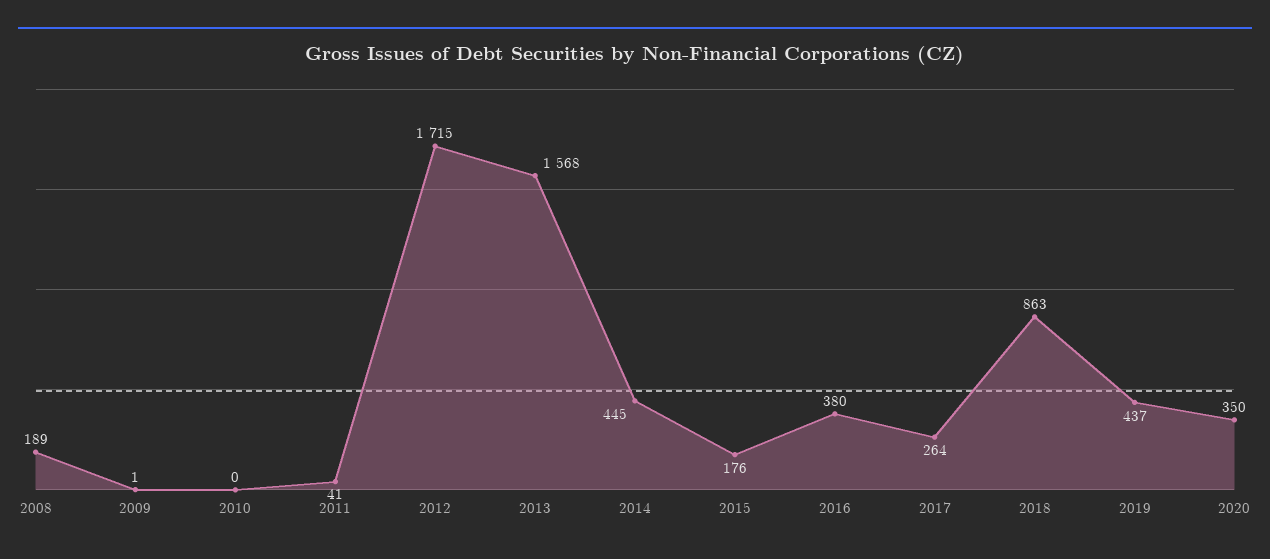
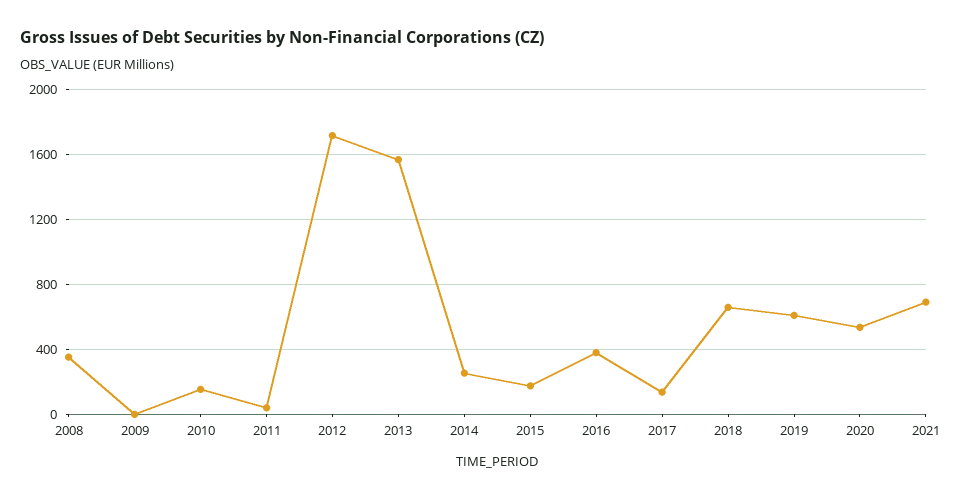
2008: 189 -> 350
2010: 0 -> 150
2014: 445 -> 250
2017: 264 -> 150
2018: 863 -> 650
2019: 437 -> 600
2020: 350 -> 550
2021: none -> 700

